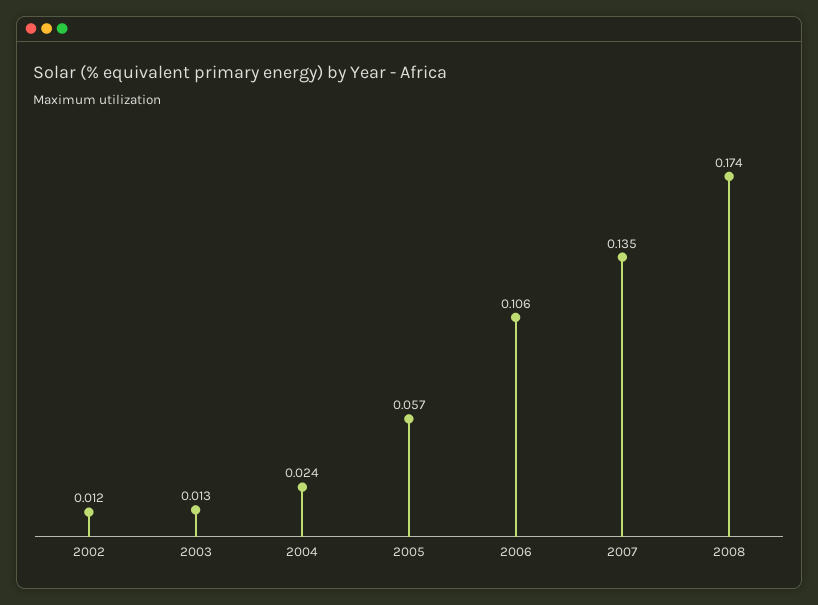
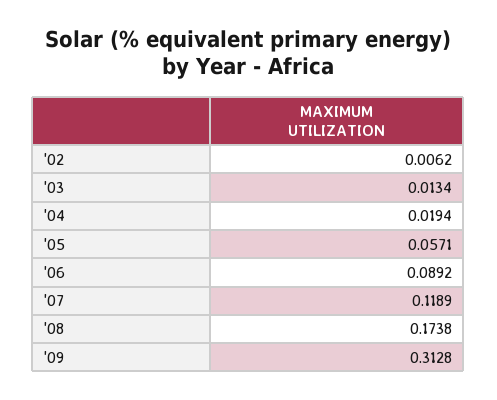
2002: 0.012 -> 0.0062
2004: 0.024 -> 0.0194
2006: 0.106 -> 0.0892
2007: 0.135 -> 0.1189
'09: none -> 0.3128

